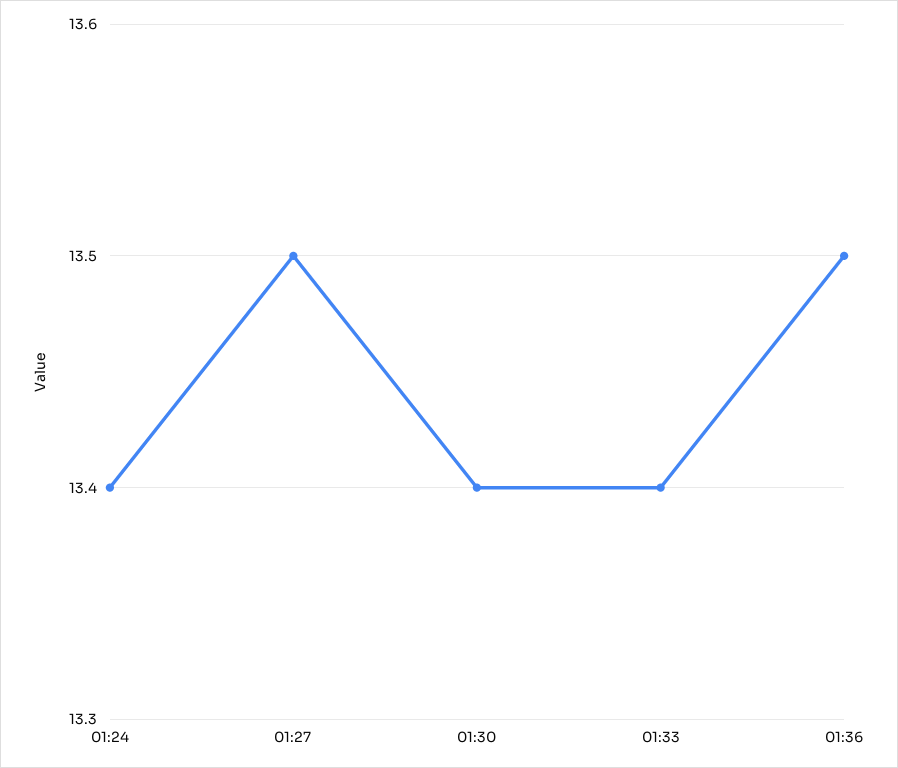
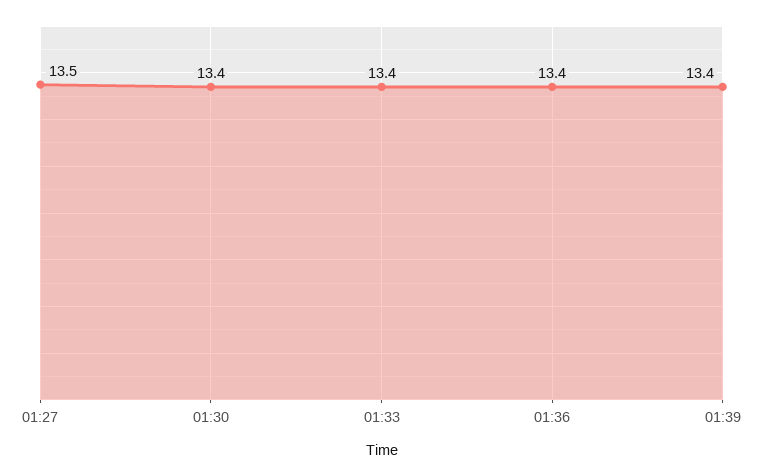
01:24: 13.4 -> none
01:36: 13.5 -> 13.4
01:39: none -> 13.4

